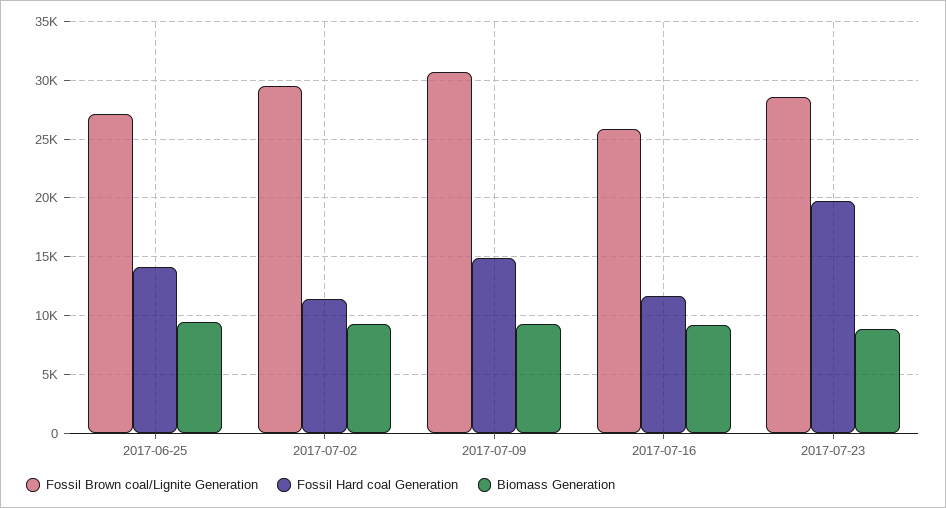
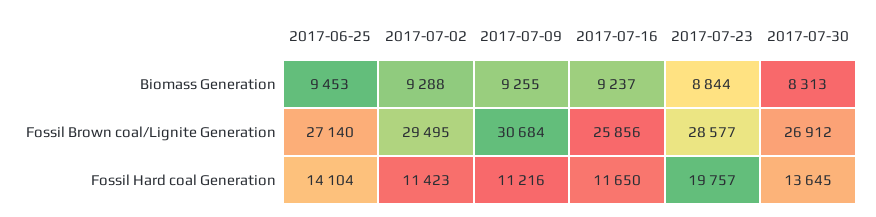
Fossil Hard coal Generation, 2017-07-09: 15000 -> 11216
Biomass Generation, 2017-07-30: none -> 8313
Fossil Brown coal/Lignite Generation, 2017-07-30: none -> 26912
Fossil Hard coal Generation, 2017-07-30: none -> 13645

